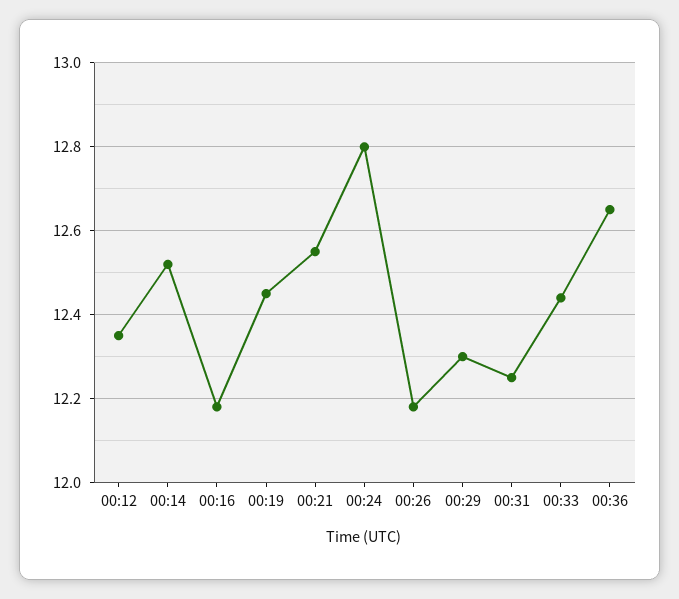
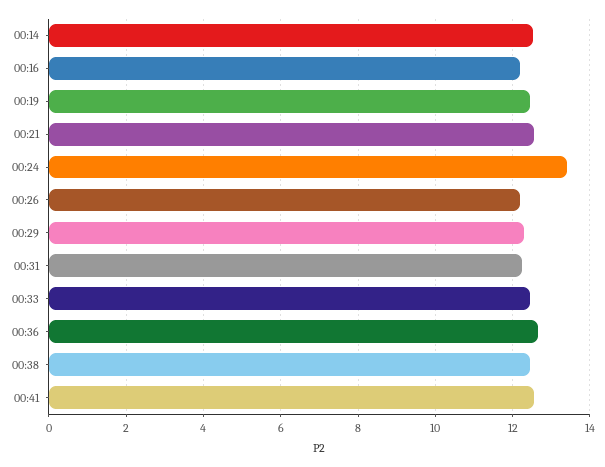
00:12: 12.35 -> none
00:24: 12.8 -> 13.4
00:38: none -> 12.4
00:41: none -> 12.6

